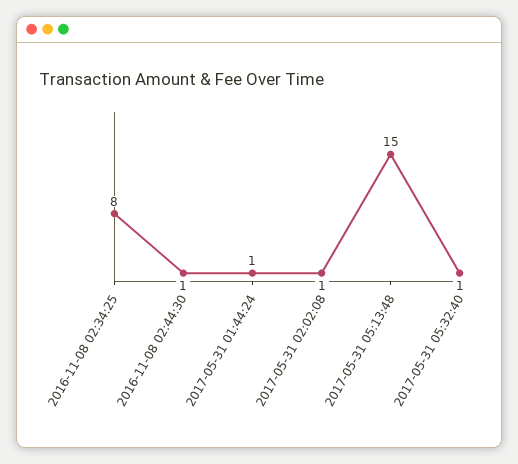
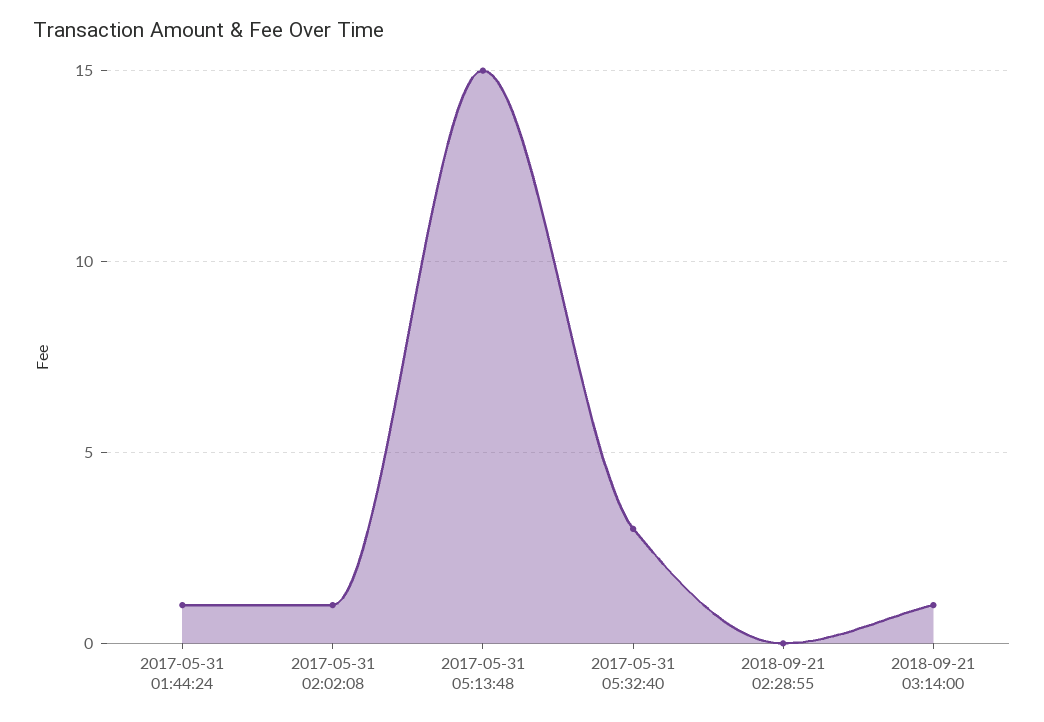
2016-11-08 02:34:25: 8 -> none
2016-11-08 02:44:30: 1 -> none
2017-05-31 05:32:40: 1 -> 3
2018-09-21 02:28:55: none -> 0
2018-09-21 03:14:00: none -> 1

